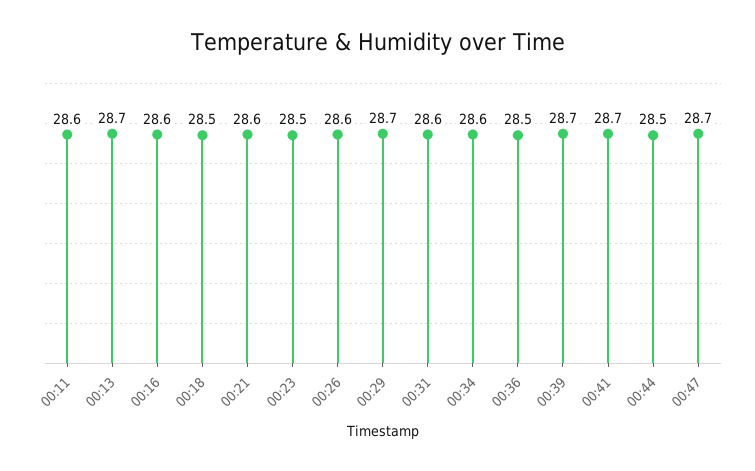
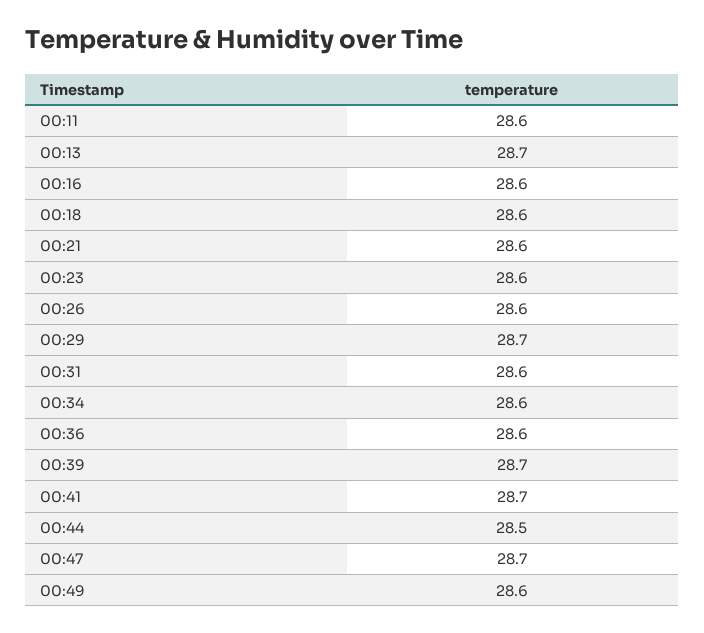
00:18: 28.5 -> 28.6
00:23: 28.5 -> 28.6
00:36: 28.5 -> 28.6
00:49: none -> 28.6

